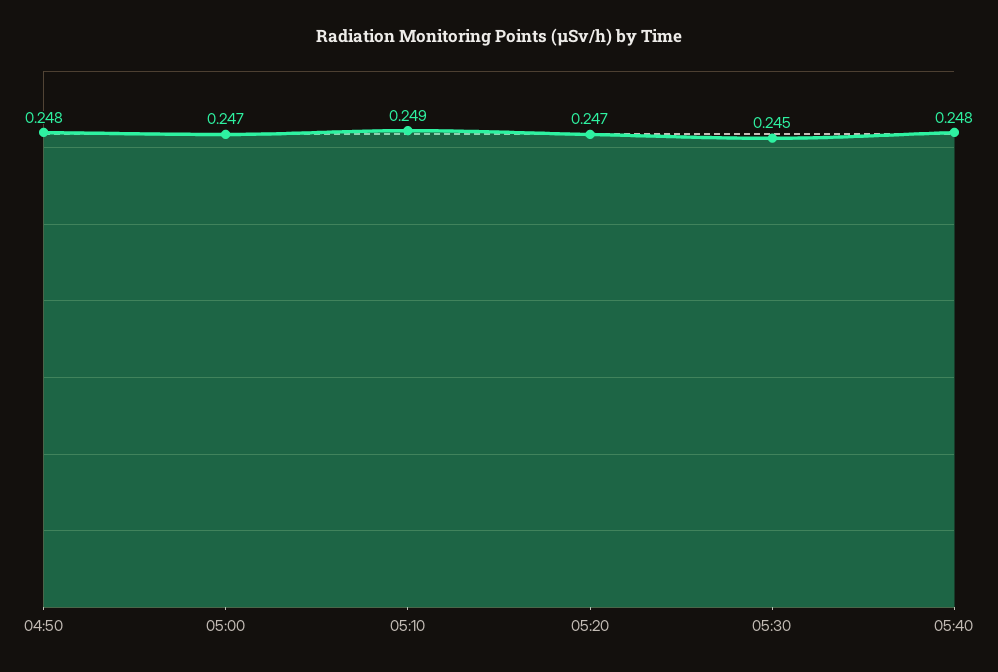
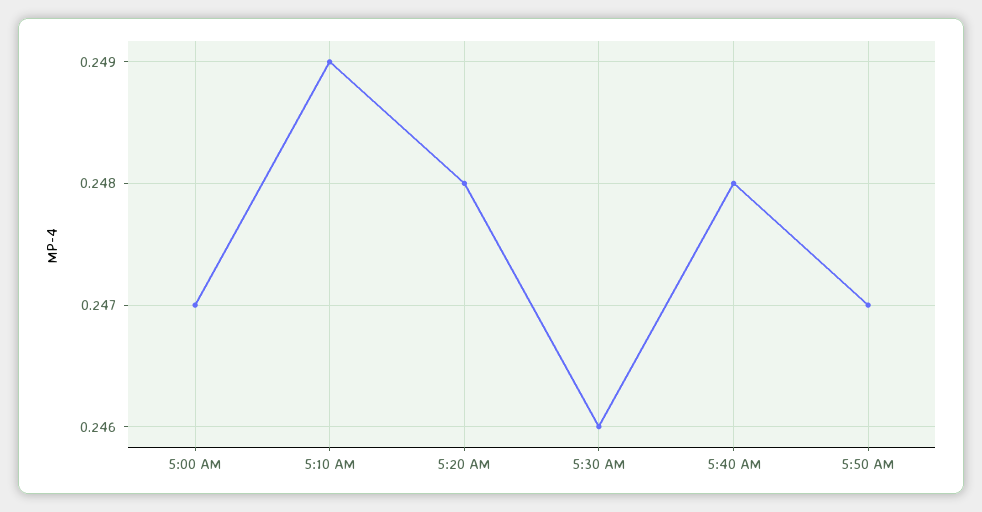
04:50: 0.248 -> none
05:20: 0.247 -> 0.248
05:30: 0.245 -> 0.246
5:50 AM: none -> 0.247

